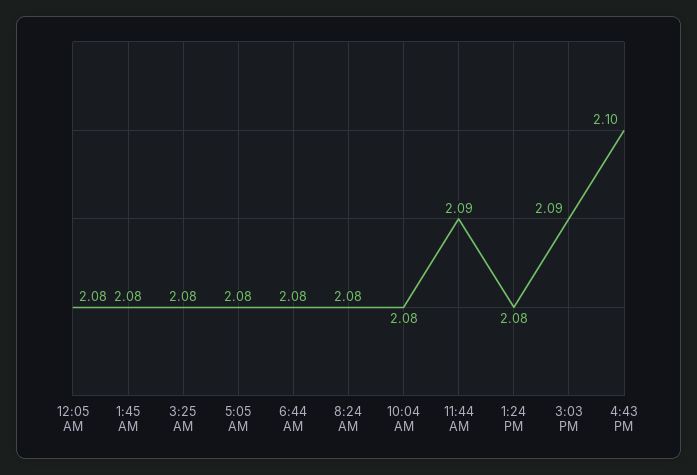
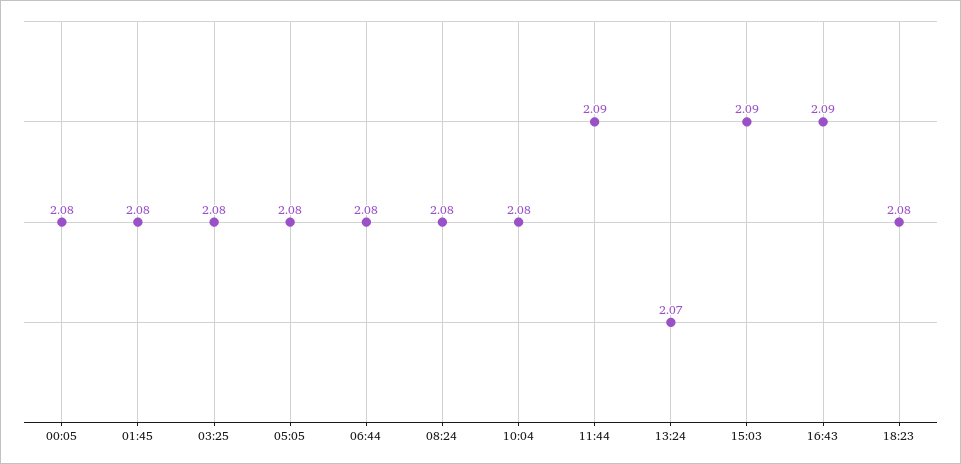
1:24 PM: 2.08 -> 2.07
4:43 PM: 2.1 -> 2.09
18:23: none -> 2.08

